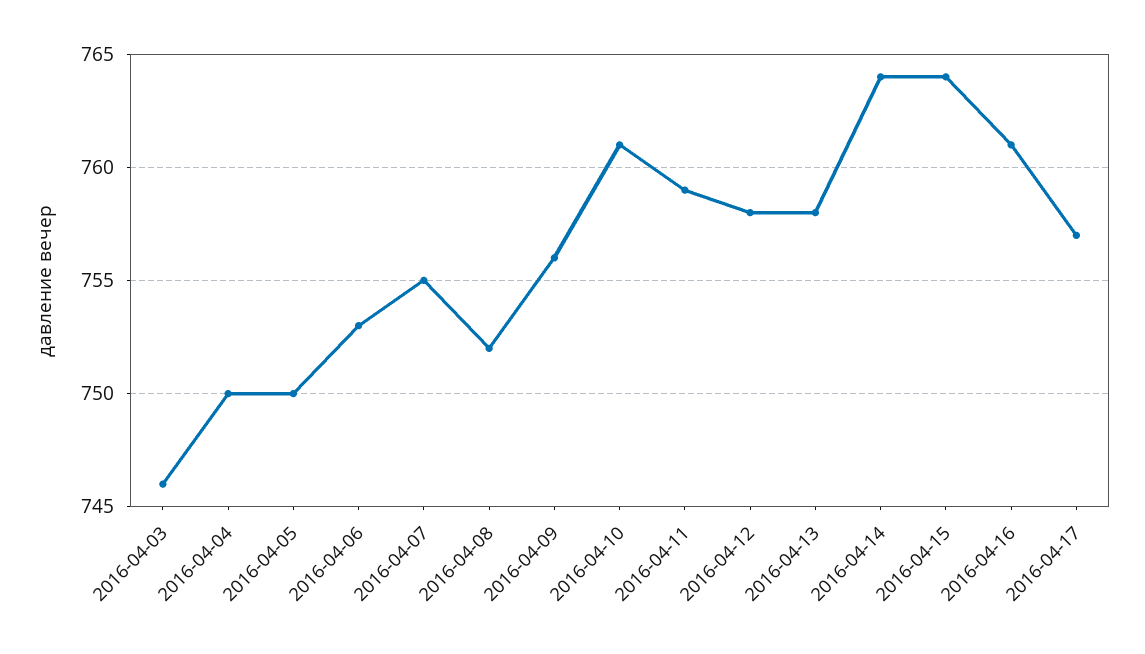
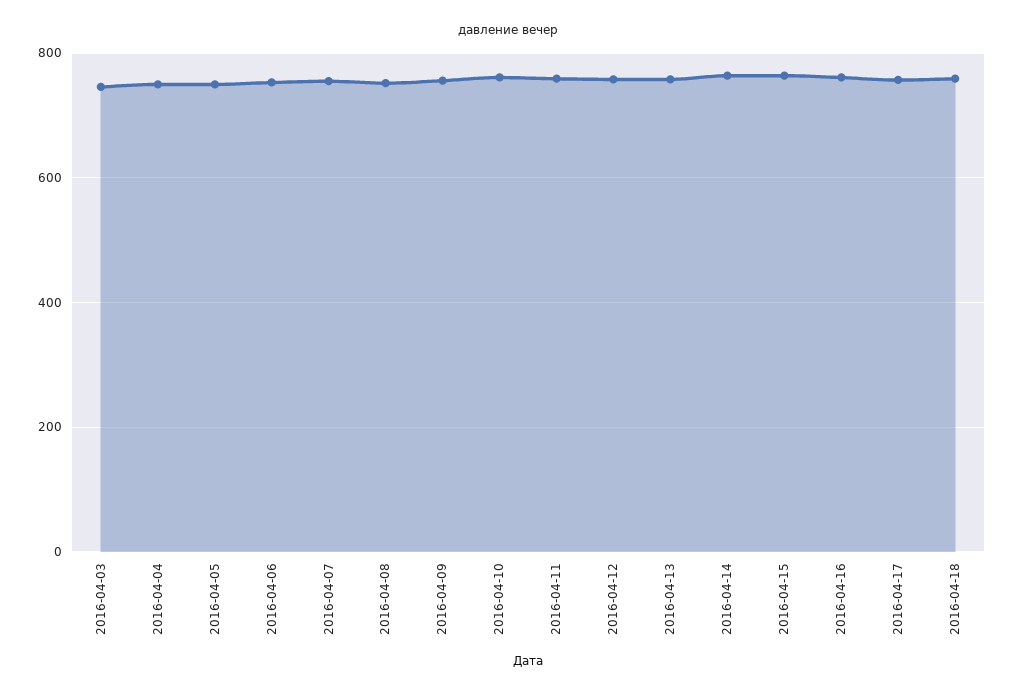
2016-04-18: none -> 760

